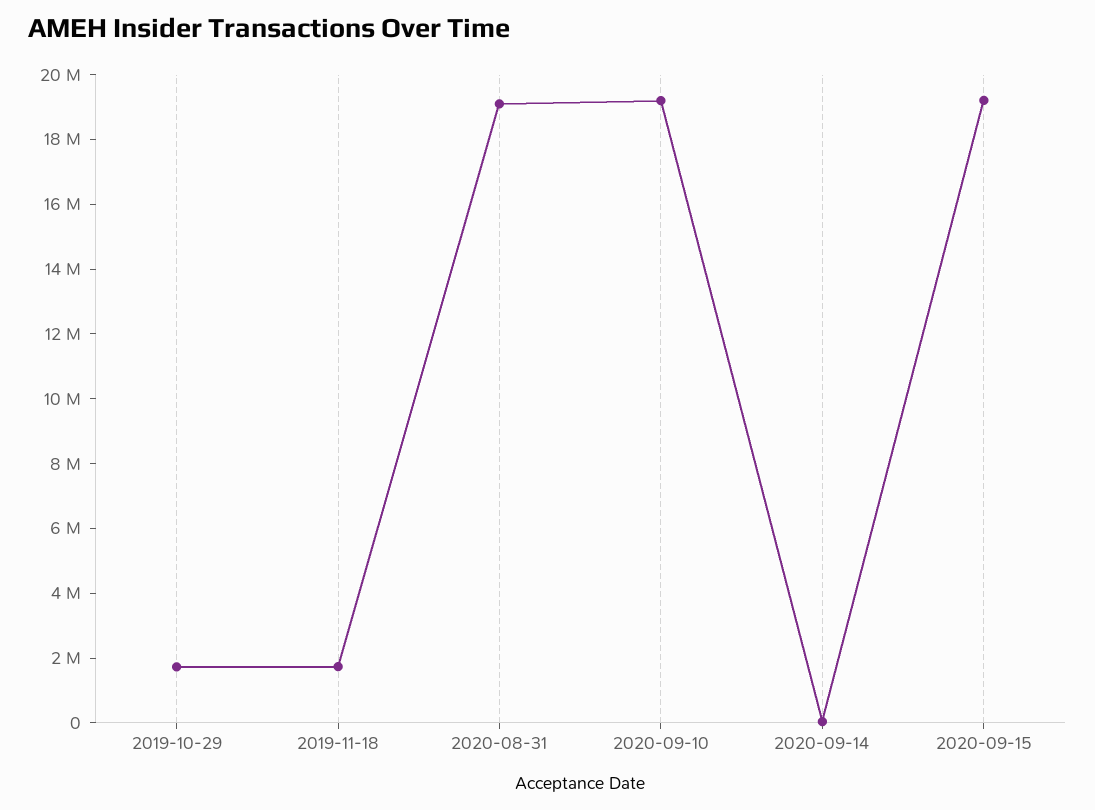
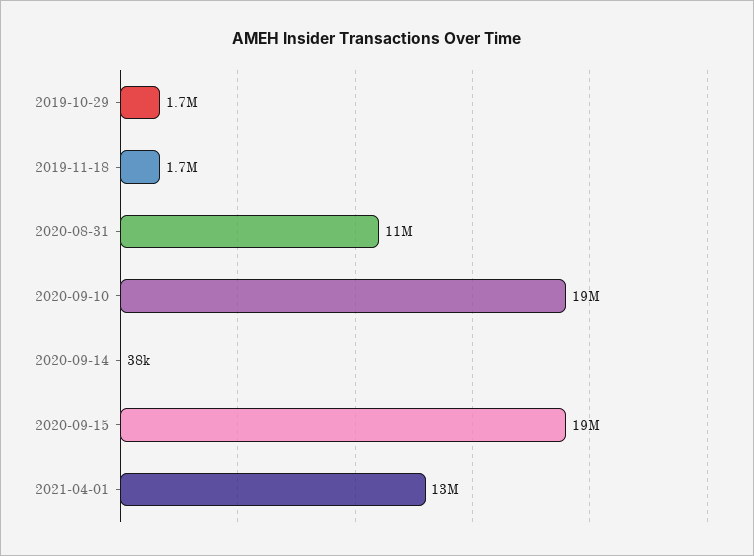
2020-08-31: 19000000 -> 11000000
2021-04-01: none -> 13000000

